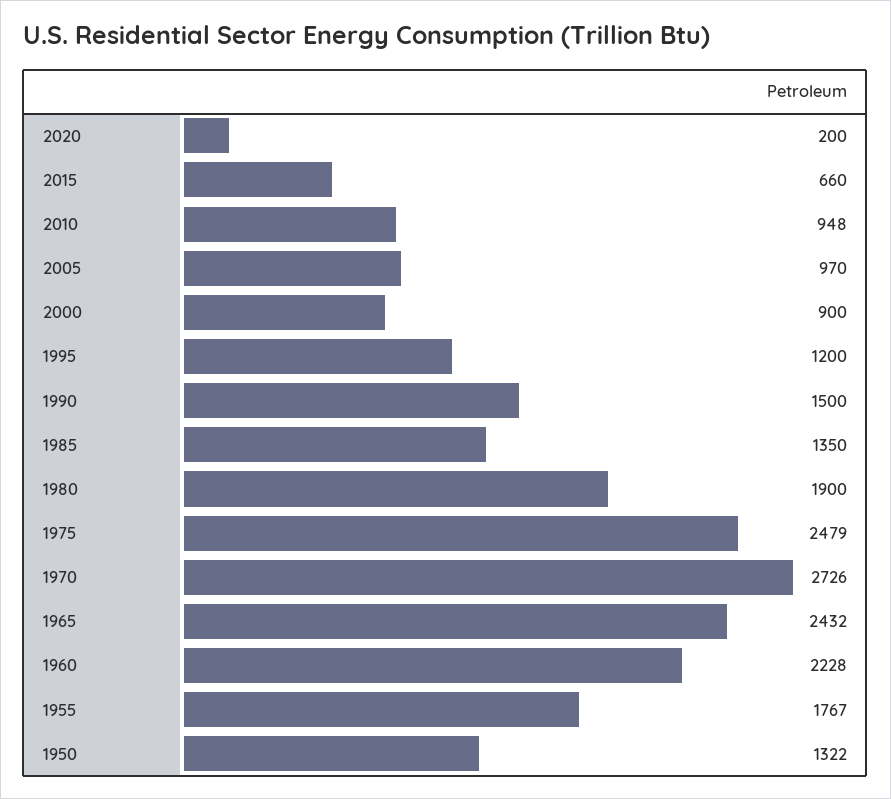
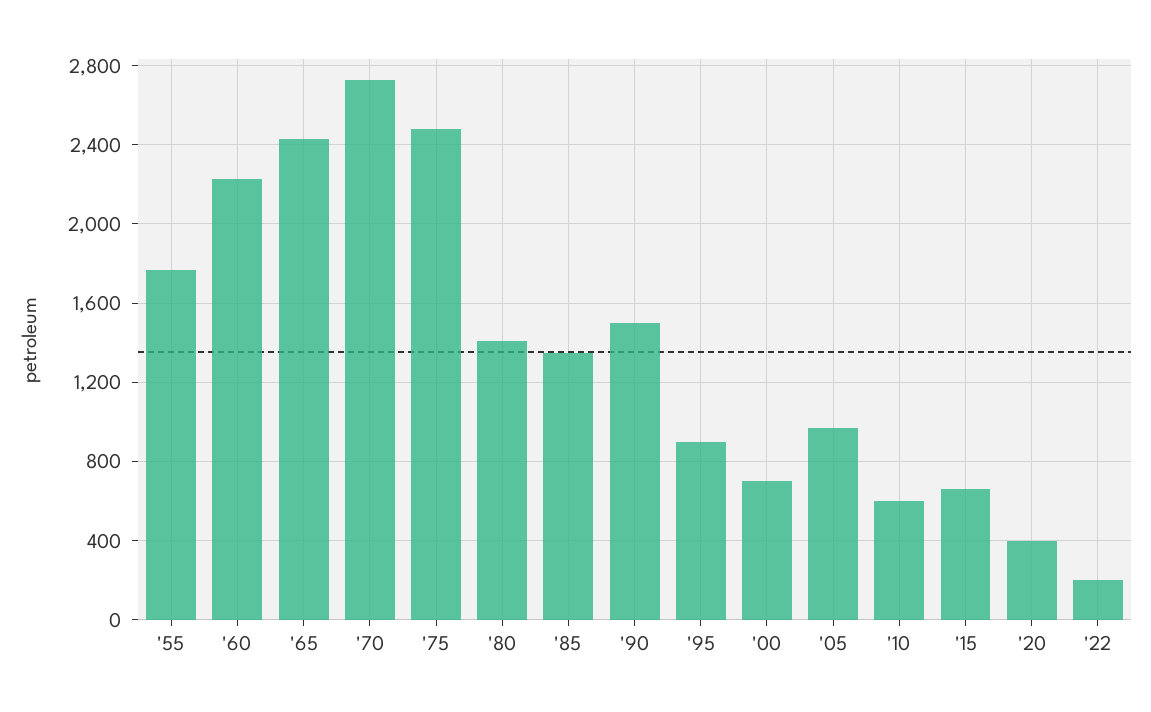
2020: 200 -> 400
2010: 948 -> 600
2000: 900 -> 700
1995: 1200 -> 900
1980: 1900 -> 1400
1950: 1322 -> none
'22: none -> 200

